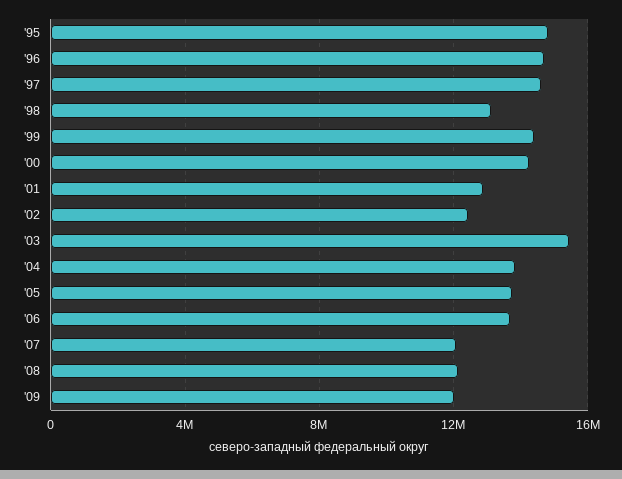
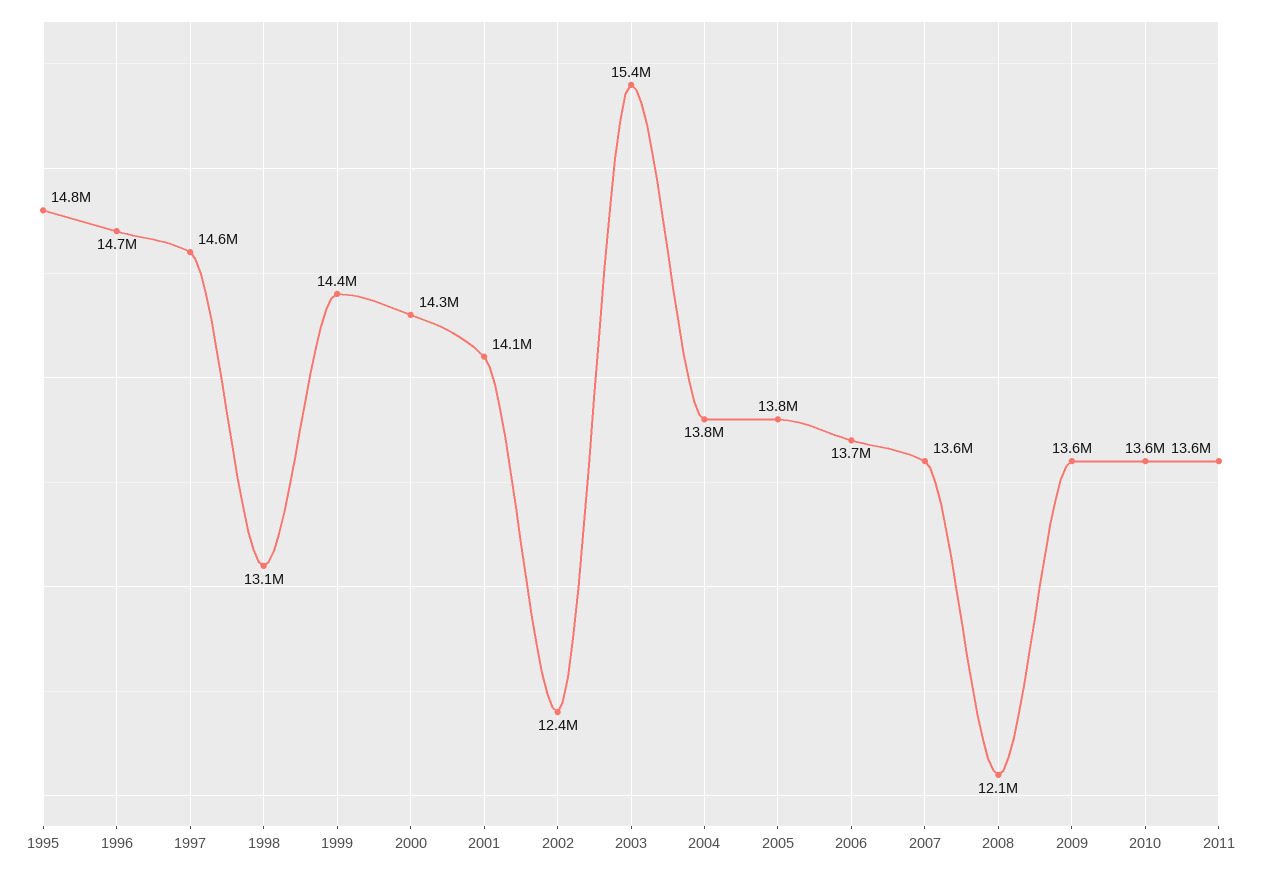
'01: 13000000 -> 14100000
'07: 12000000 -> 13600000
'09: 12000000 -> 13600000
2010: none -> 13600000
2011: none -> 13600000

